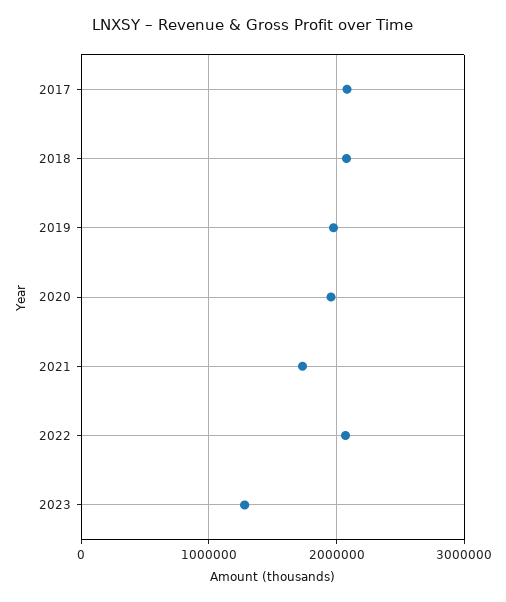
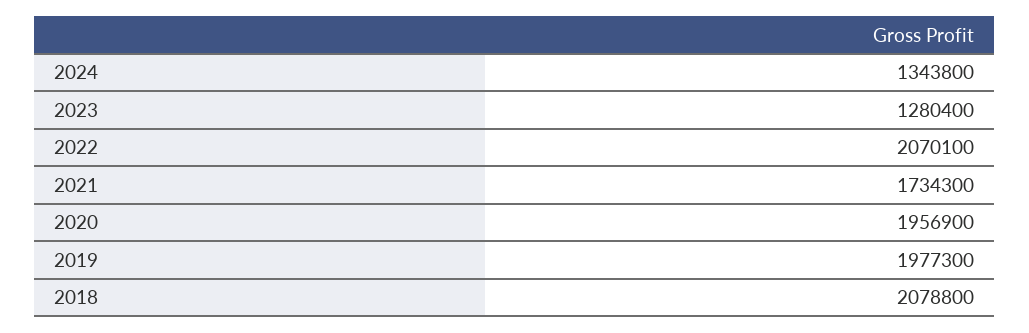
2017: 2100000 -> none
2024: none -> 1343800

